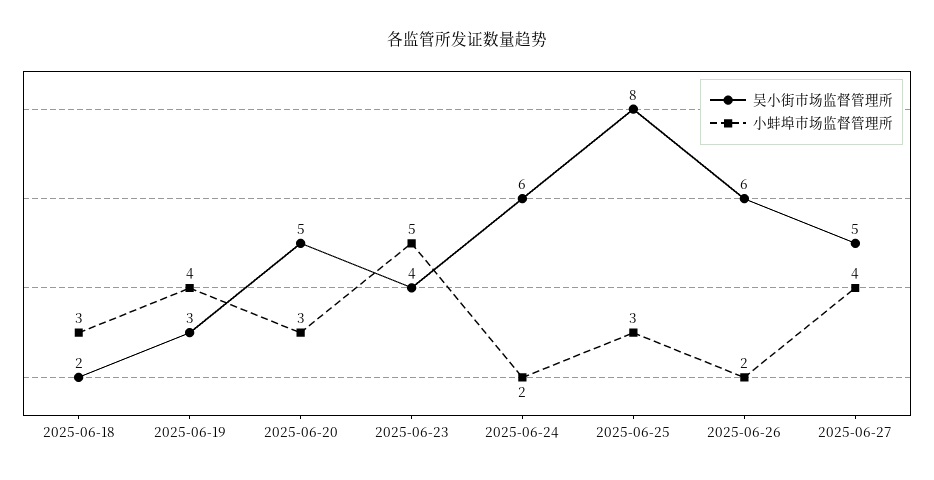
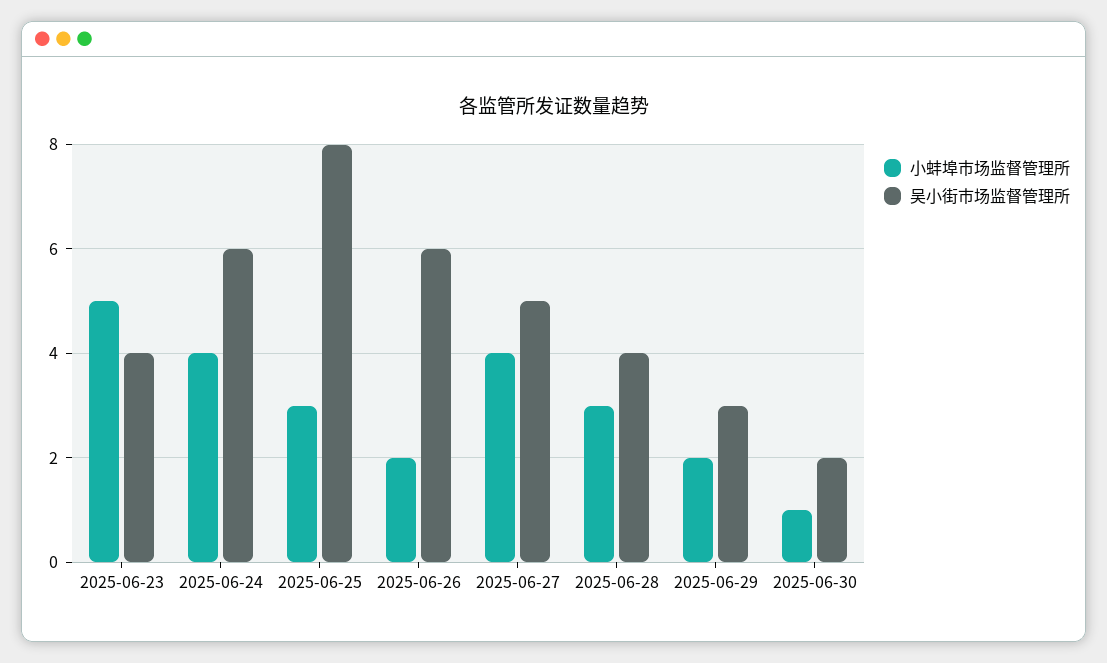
吴小街市场监督管理所, 2025-06-18: 2 -> none
小蚌埠市场监督管理所, 2025-06-18: 3 -> none
吴小街市场监督管理所, 2025-06-19: 3 -> none
小蚌埠市场监督管理所, 2025-06-19: 4 -> none
吴小街市场监督管理所, 2025-06-20: 5 -> none
小蚌埠市场监督管理所, 2025-06-20: 3 -> none
小蚌埠市场监督管理所, 2025-06-24: 2 -> 4
小蚌埠市场监督管理所, 2025-06-28: none -> 3
吴小街市场监督管理所, 2025-06-28: none -> 4
小蚌埠市场监督管理所, 2025-06-29: none -> 2
吴小街市场监督管理所, 2025-06-29: none -> 3
小蚌埠市场监督管理所, 2025-06-30: none -> 1
吴小街市场监督管理所, 2025-06-30: none -> 2

